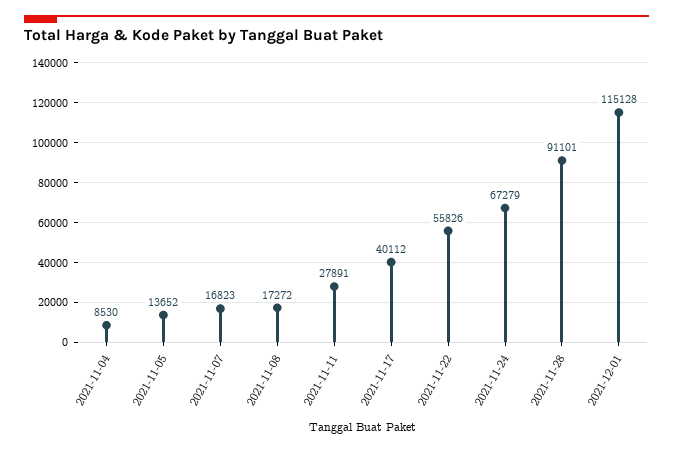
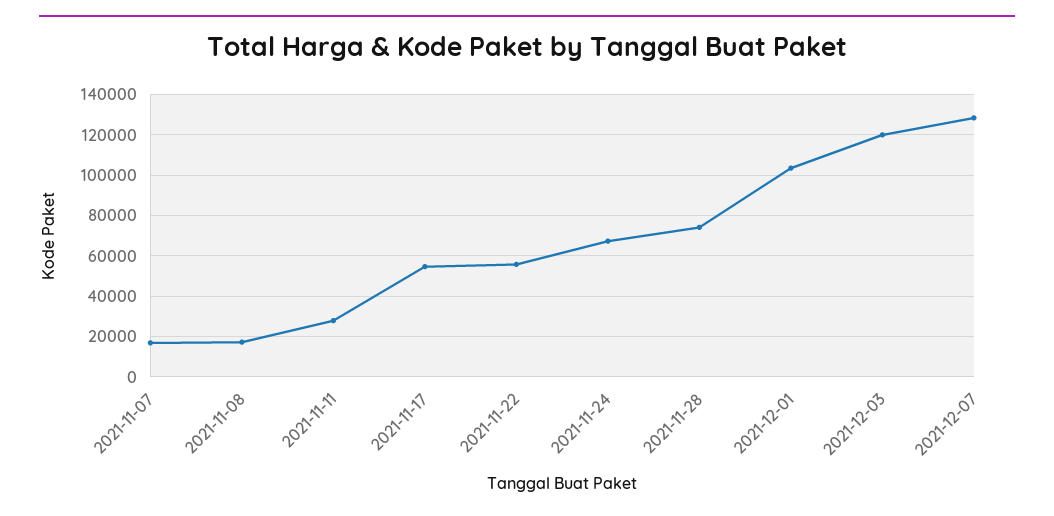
2021-11-04: 8530 -> none
2021-11-05: 13652 -> none
2021-11-17: 40112 -> 55000
2021-11-28: 91101 -> 75000
2021-12-01: 115128 -> 105000
2021-12-03: none -> 120000
2021-12-07: none -> 130000

